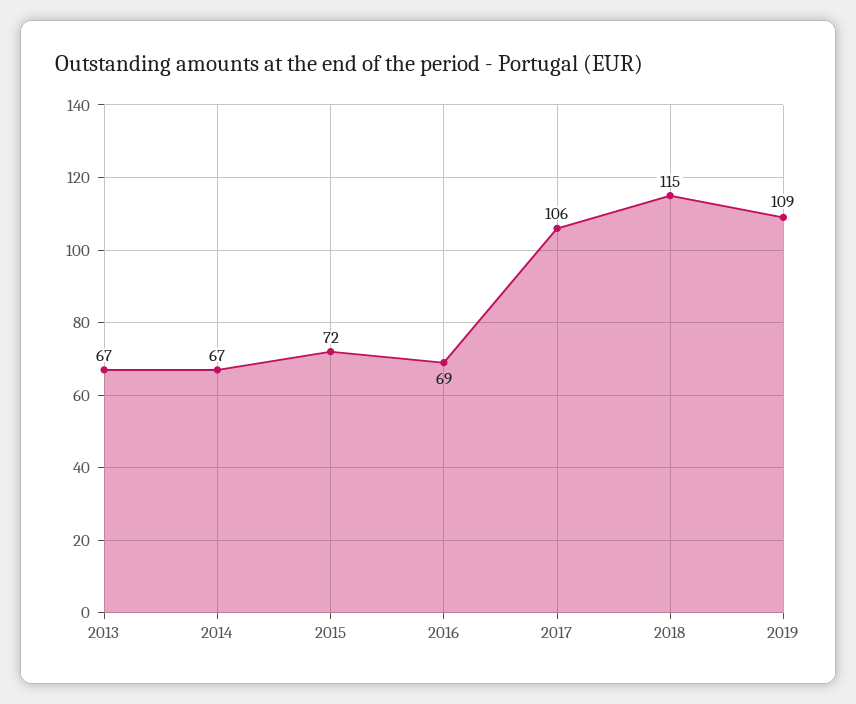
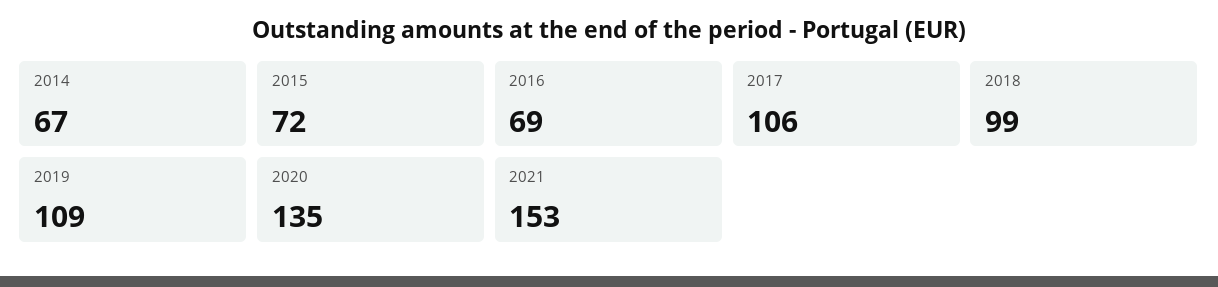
2013: 67 -> none
2018: 115 -> 99
2020: none -> 135
2021: none -> 153

